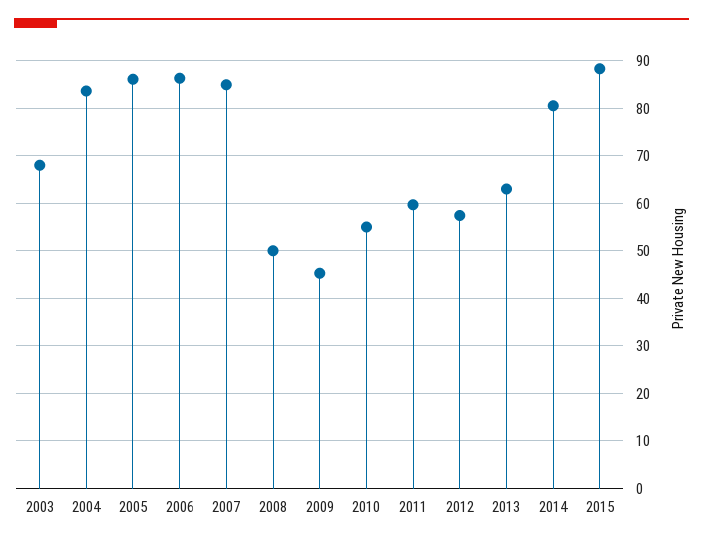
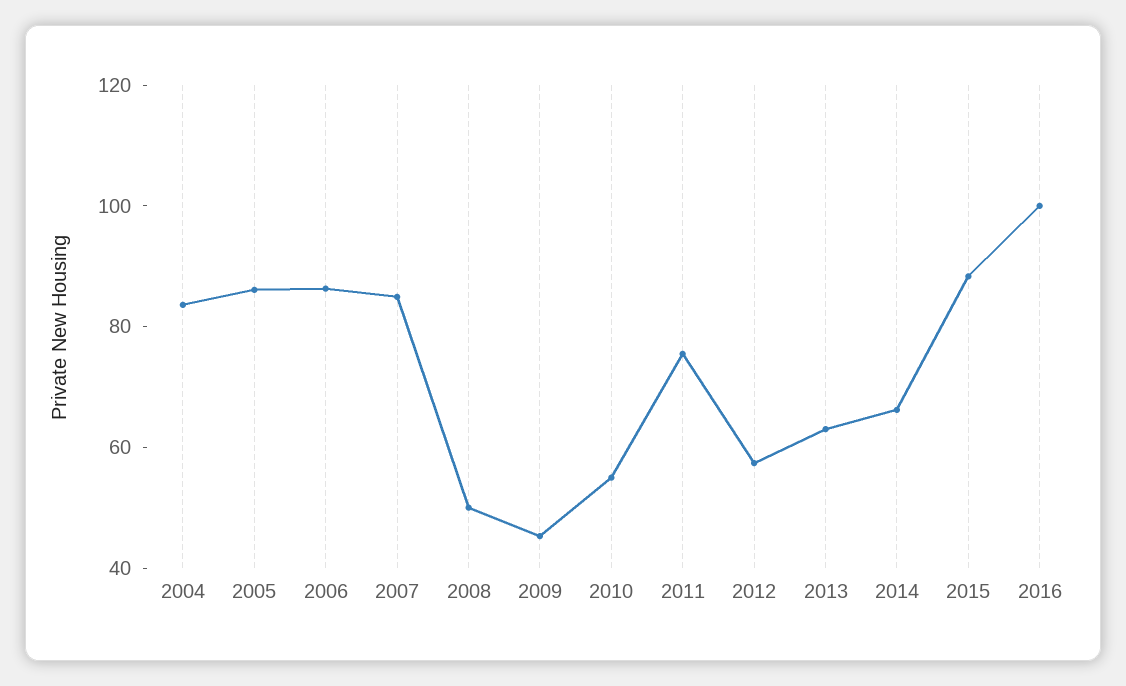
2003: 68 -> none
2011: 60 -> 75
2014: 80 -> 65
2016: none -> 100

